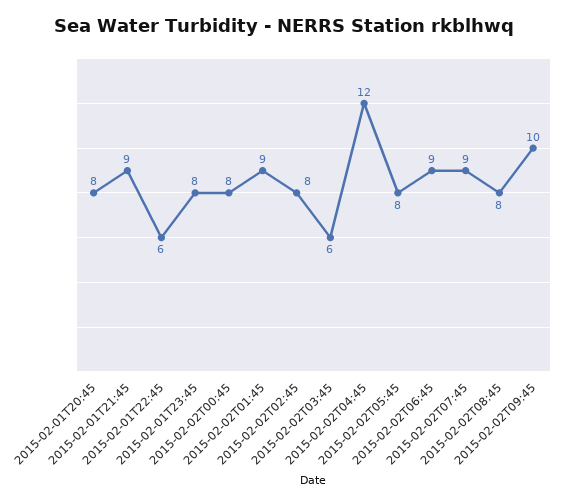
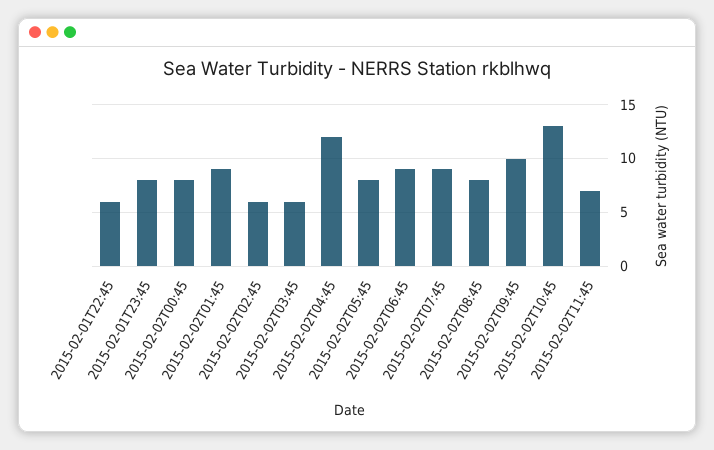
2015-02-01T20:45: 8 -> none
2015-02-01T21:45: 9 -> none
2015-02-02T02:45: 8 -> 6
2015-02-02T10:45: none -> 13
2015-02-02T11:45: none -> 7

